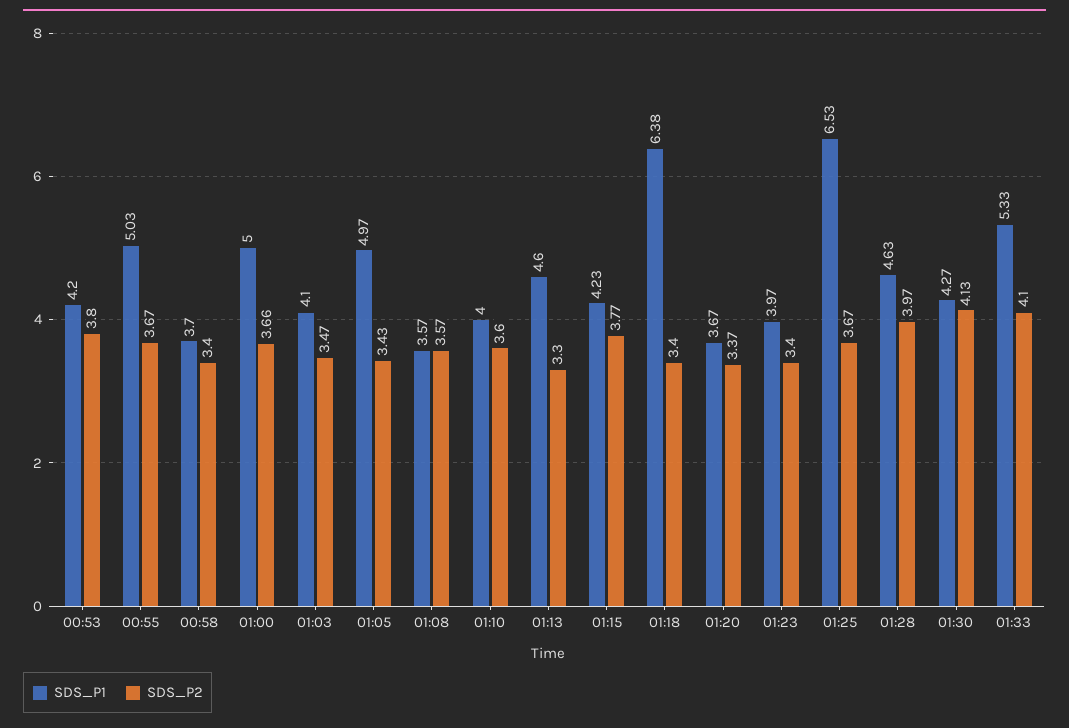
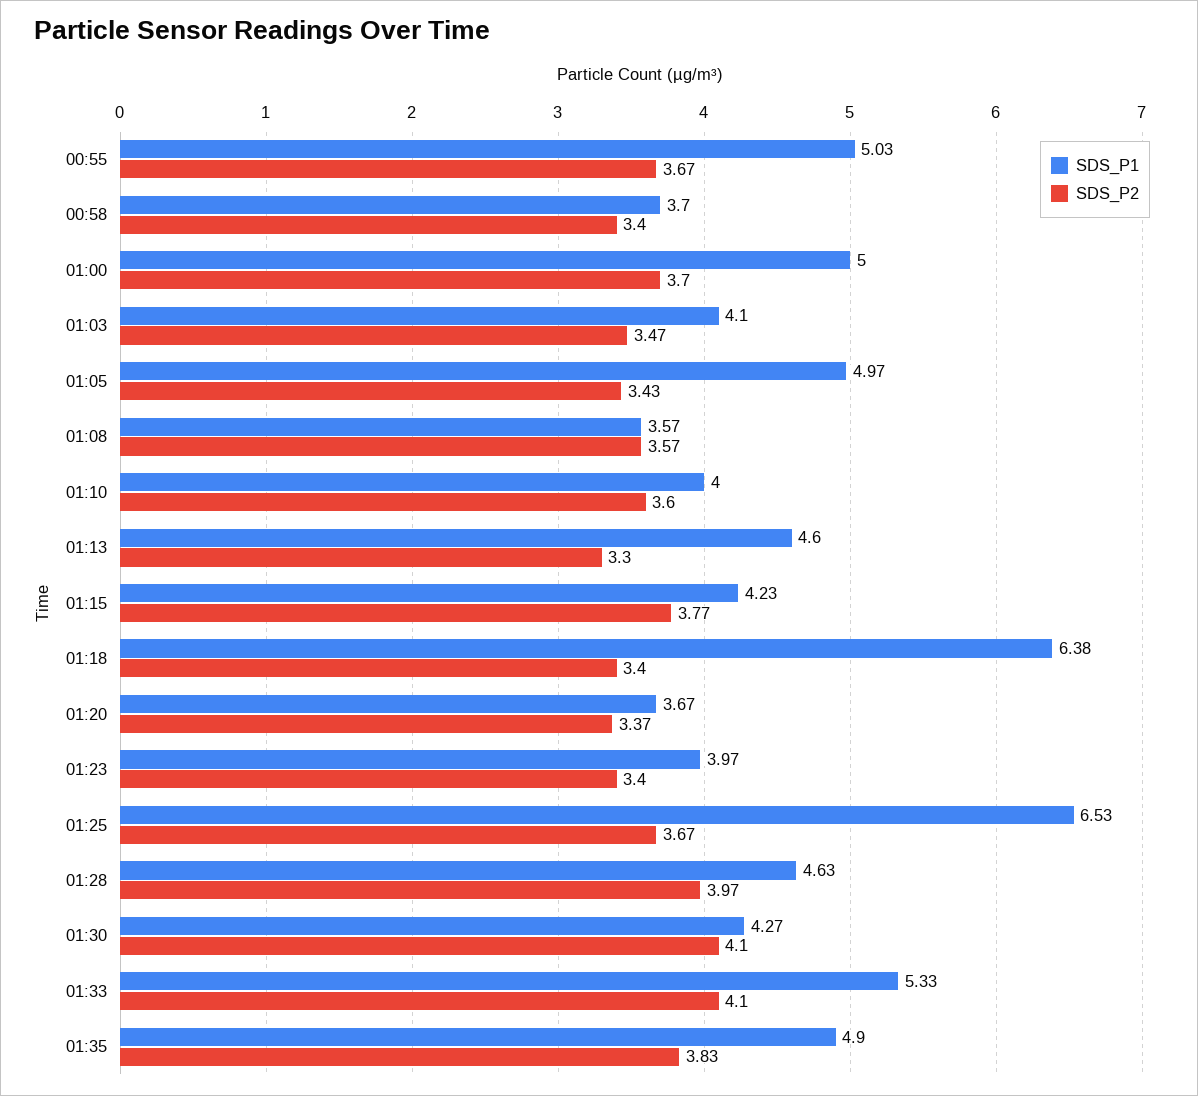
SDS_P1, 00:53: 4.2 -> none
SDS_P2, 00:53: 3.8 -> none
SDS_P2, 01:00: 3.66 -> 3.7
SDS_P2, 01:30: 4.13 -> 4.1
SDS_P1, 01:35: none -> 4.9
SDS_P2, 01:35: none -> 3.83

